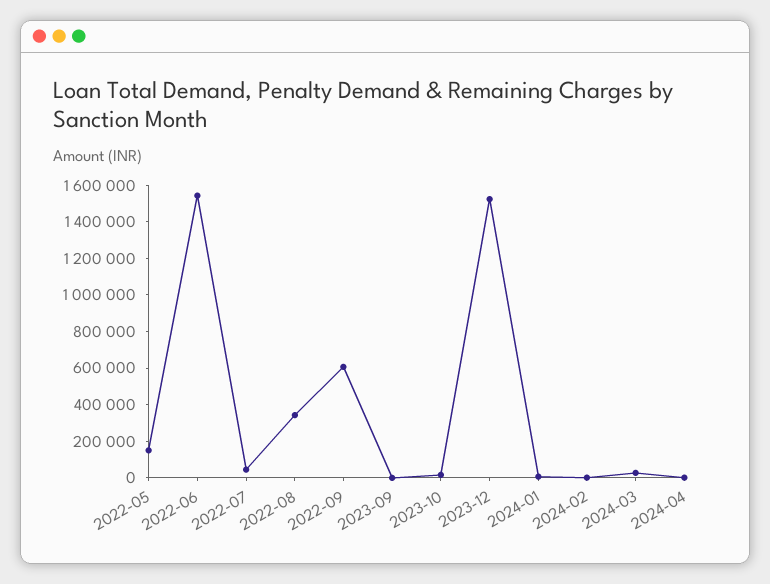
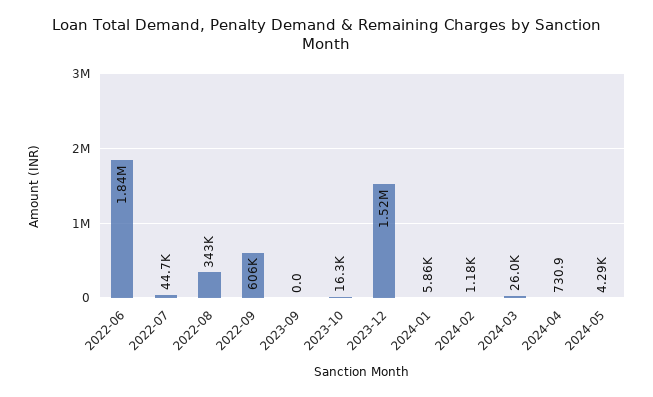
2022-05: 150000 -> none
2022-06: 1550000 -> 1840000
2024-05: none -> 4290

